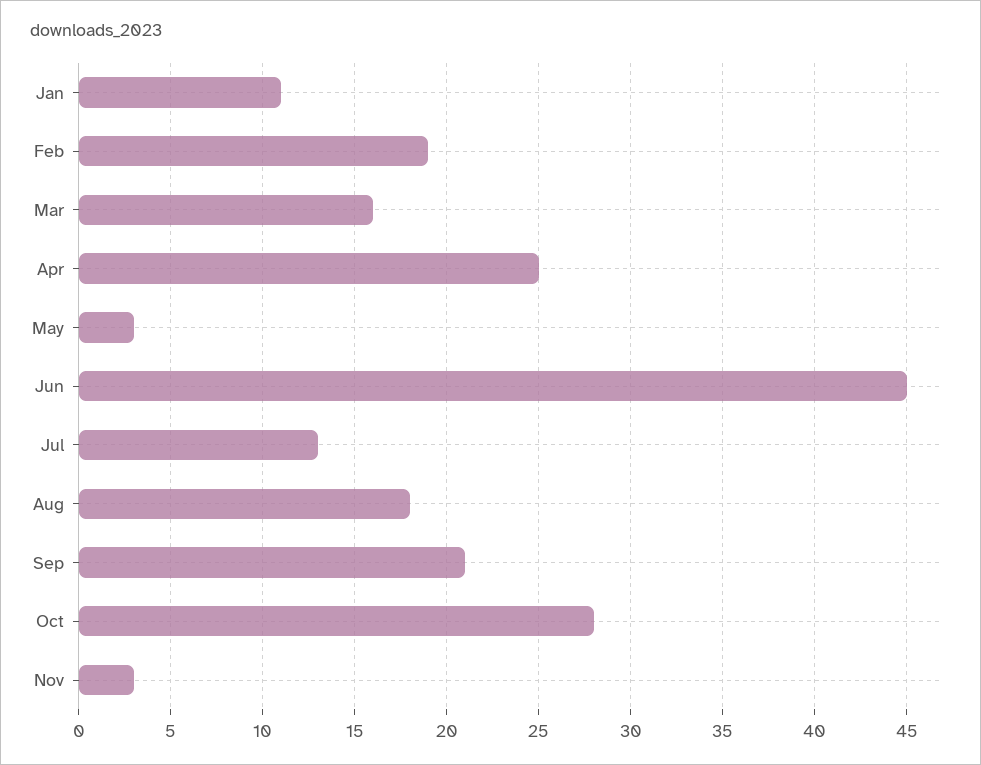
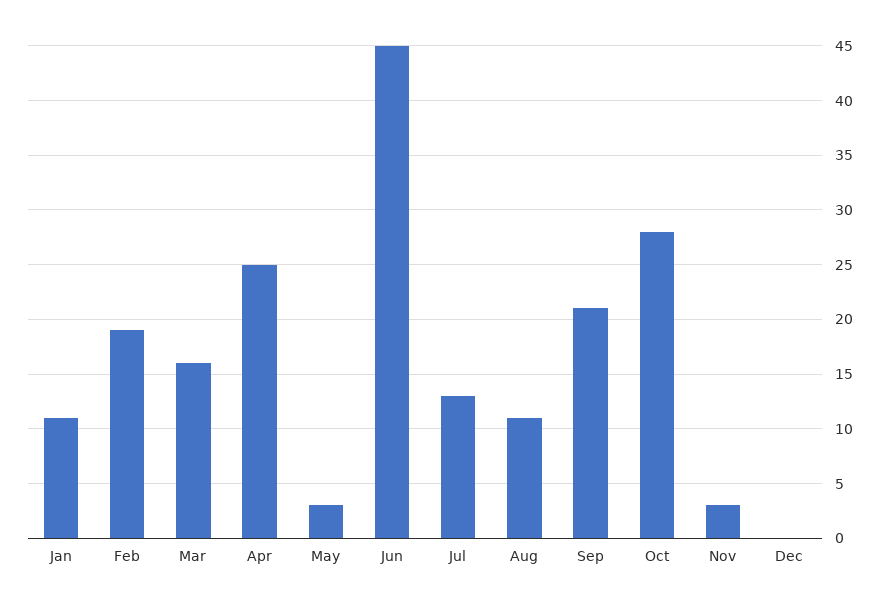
Aug: 18 -> 11
Dec: none -> 0

